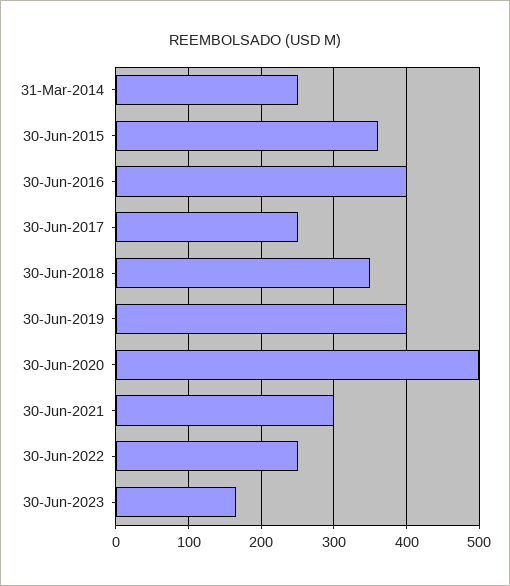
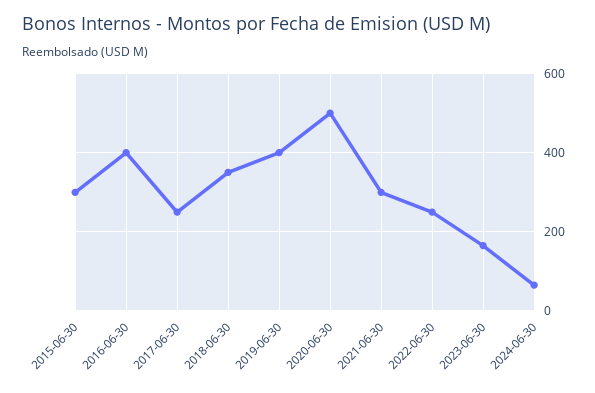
31-Mar-2014: 250 -> none
30-Jun-2015: 360 -> 300
2024-06-30: none -> 60

